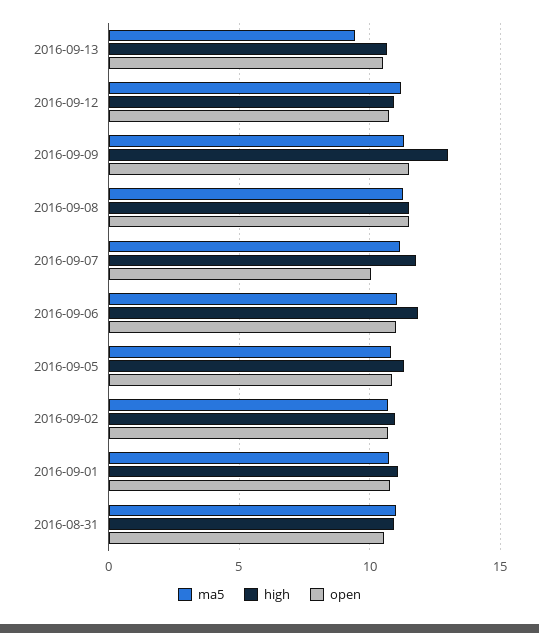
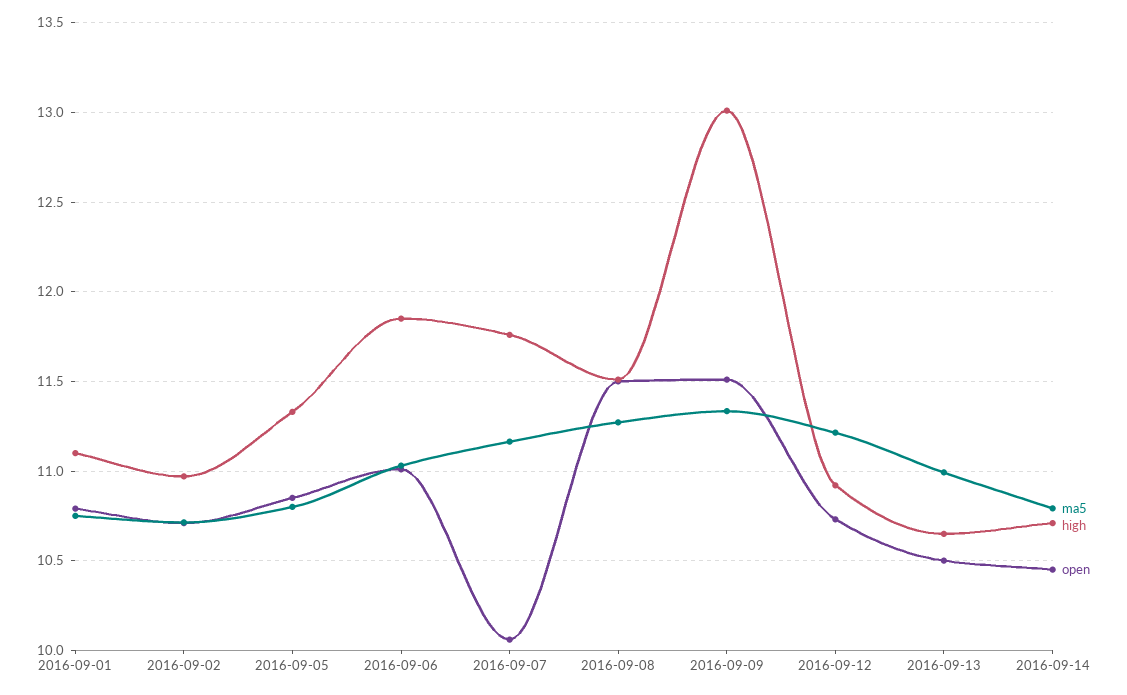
ma5, 2016-09-13: 9.5 -> 11
ma5, 2016-08-31: 11 -> none
high, 2016-08-31: 11 -> none
open, 2016-08-31: 10.5 -> none
ma5, 2016-09-14: none -> 10.8
high, 2016-09-14: none -> 10.7
open, 2016-09-14: none -> 10.45

